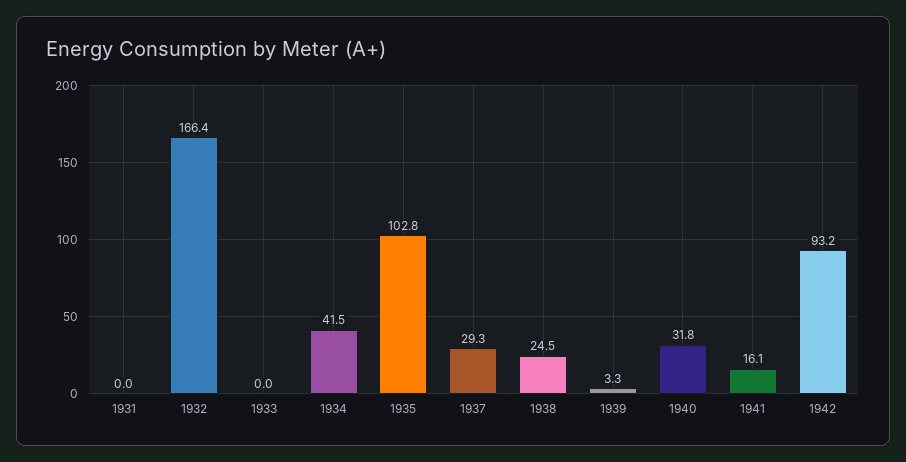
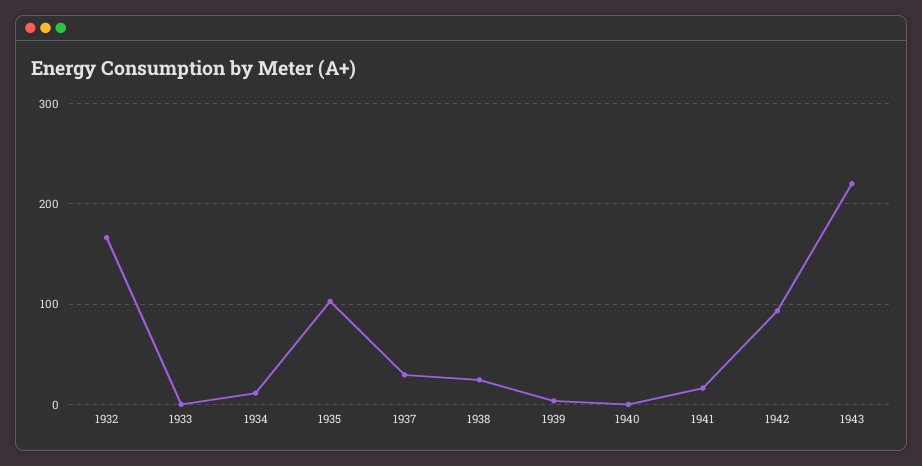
1931: 0 -> none
1934: 41.5 -> 10
1940: 31.8 -> 0
1943: none -> 220

